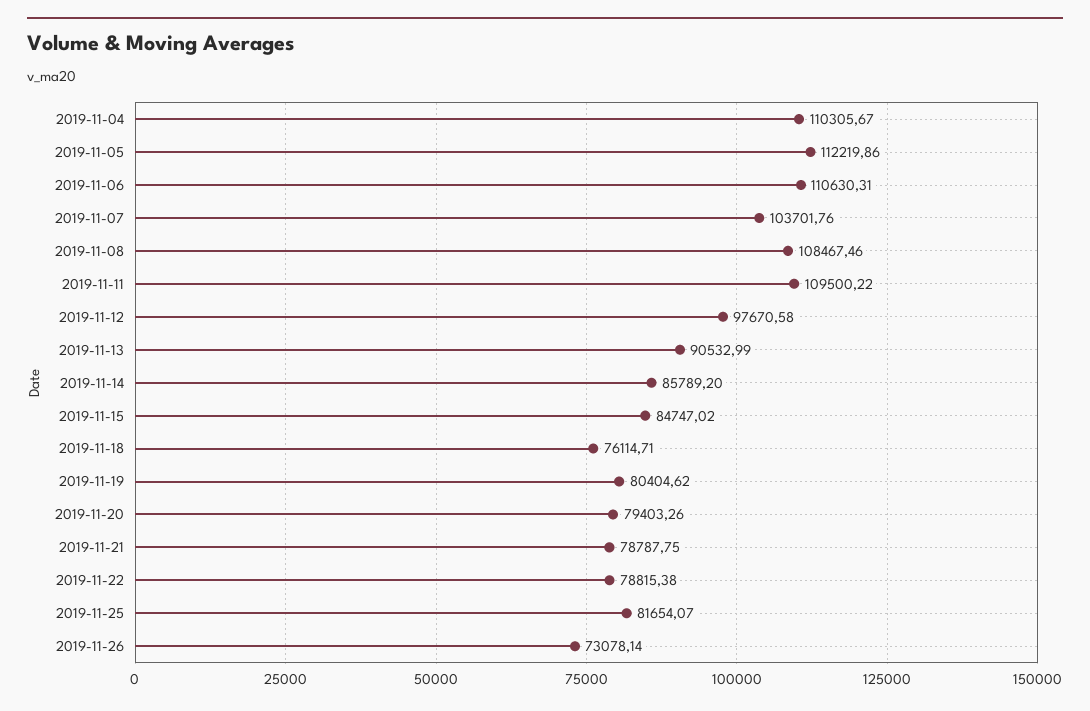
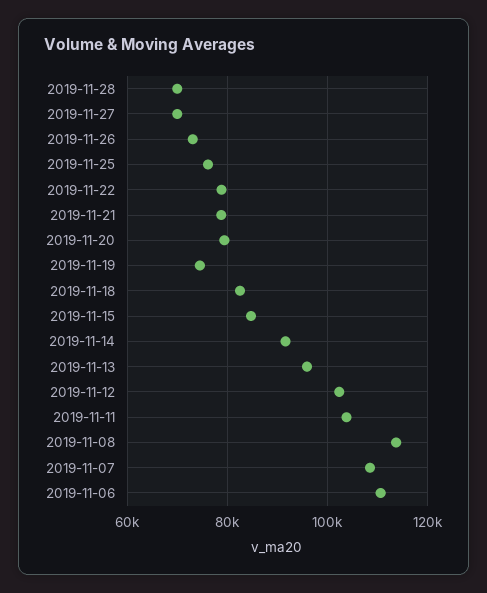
2019-11-04: 110305.67 -> none
2019-11-05: 112219.86 -> none
2019-11-07: 103701.76 -> 108000
2019-11-08: 108467.46 -> 114000
2019-11-11: 109500.22 -> 104000
2019-11-12: 97670.58 -> 102000
2019-11-13: 90532.99 -> 96000
2019-11-14: 85789.2 -> 92000
2019-11-18: 76114.71 -> 82000
2019-11-19: 80404.62 -> 74000
2019-11-25: 81654.07 -> 76000
2019-11-28: none -> 70000
2019-11-27: none -> 70000

